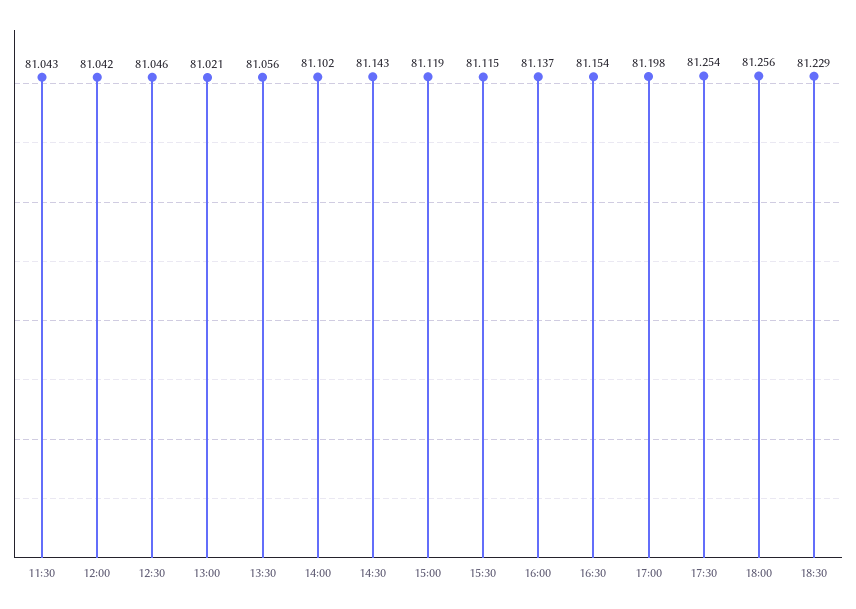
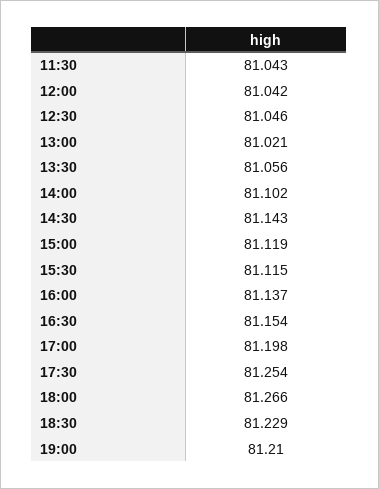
18:00: 81.256 -> 81.266
19:00: none -> 81.21

